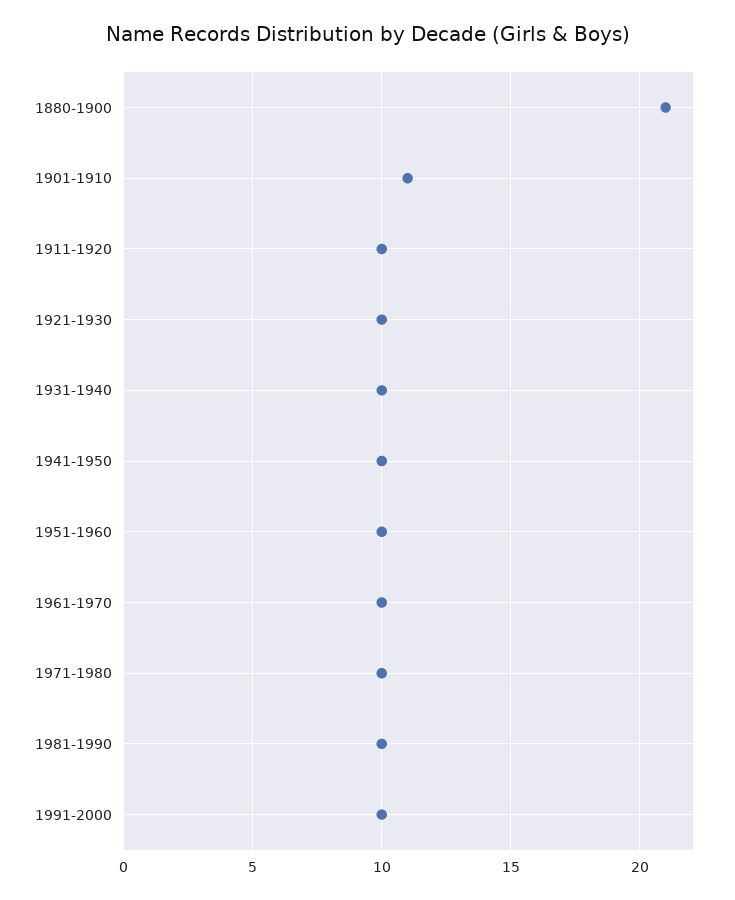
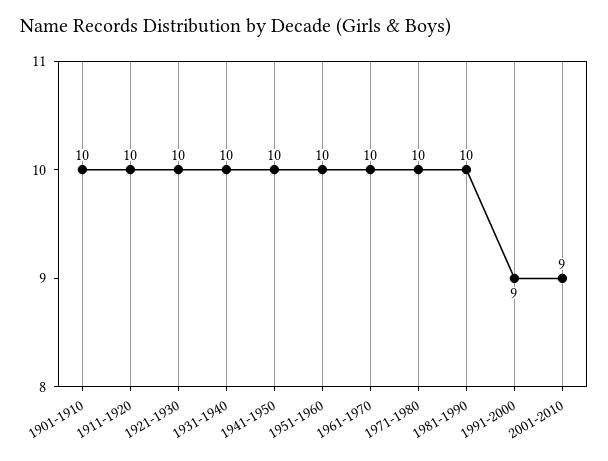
1880-1900: 21 -> none
1901-1910: 11 -> 10
1991-2000: 10 -> 9
2001-2010: none -> 9

